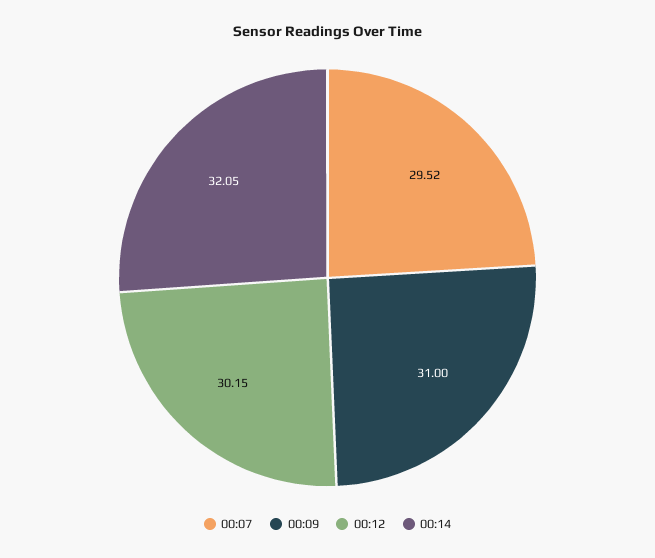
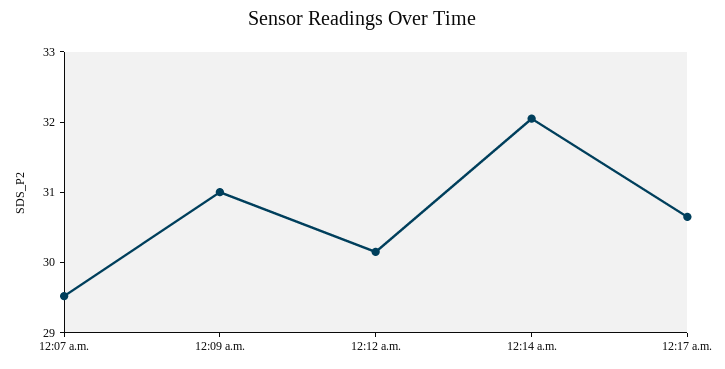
12:17 a.m.: none -> 30.6

